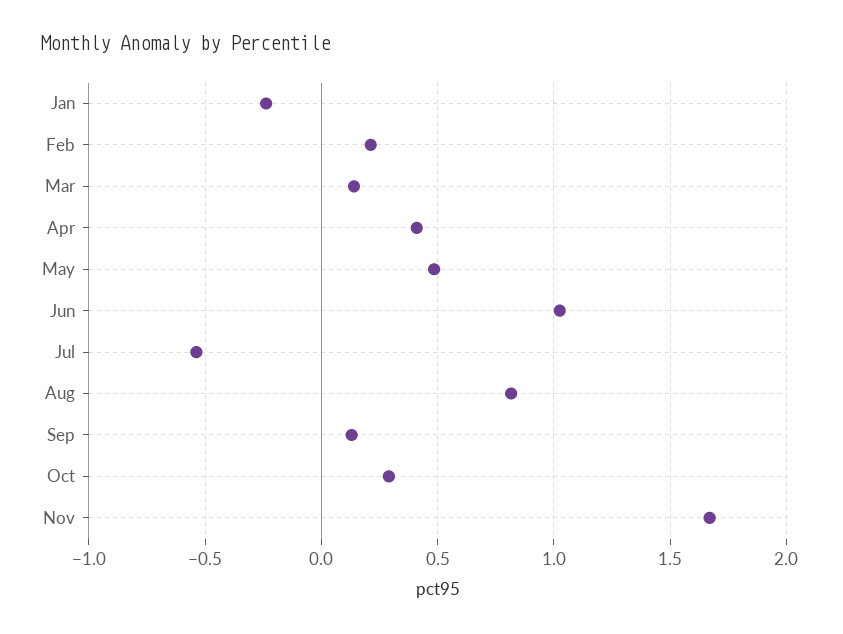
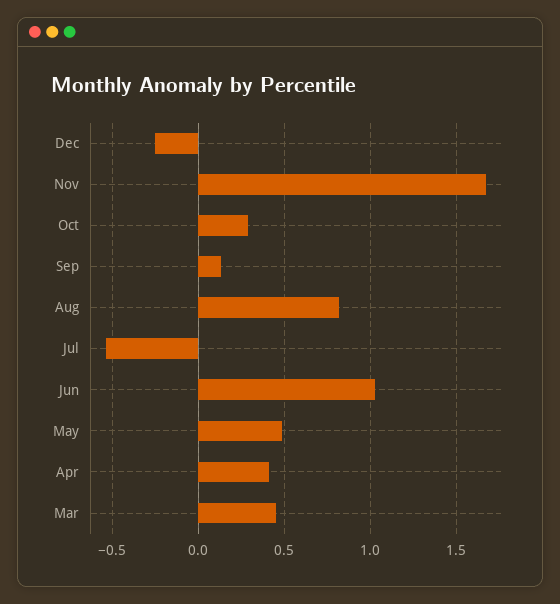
Jan: -0.25 -> none
Feb: 0.2 -> none
Mar: 0.15 -> 0.45
Dec: none -> -0.25

